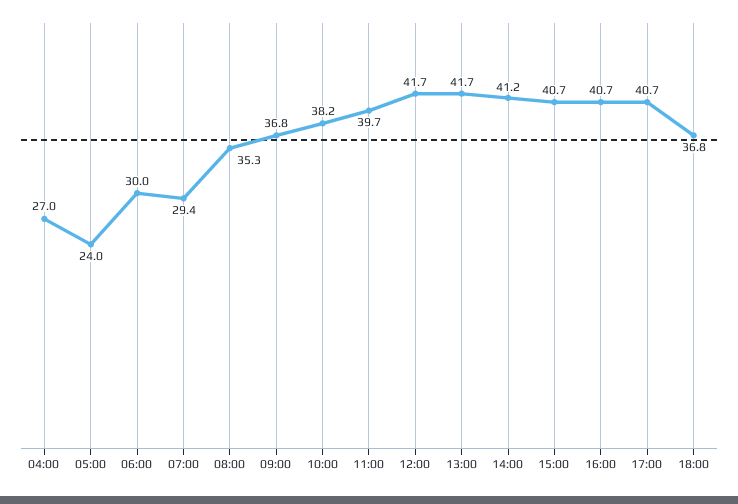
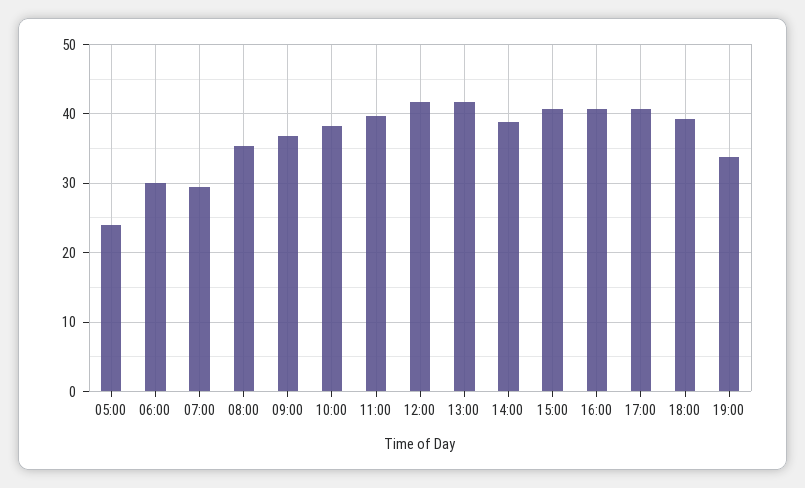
04:00: 27 -> none
14:00: 41.2 -> 39
18:00: 36.8 -> 39
19:00: none -> 34

